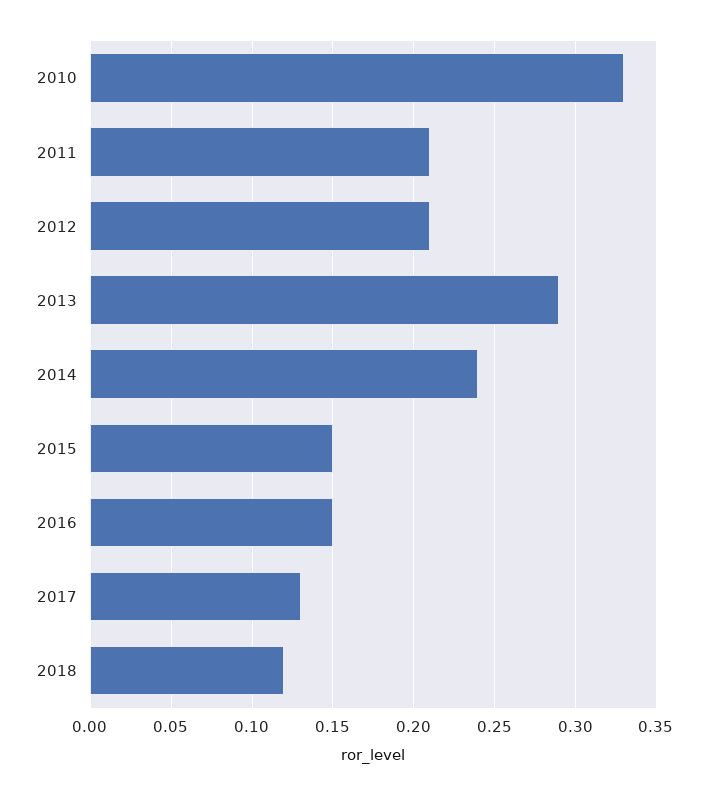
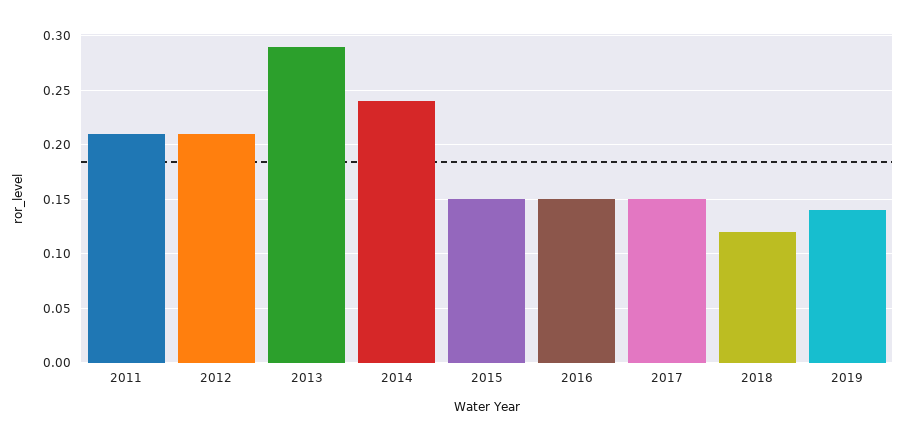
2010: 0.33 -> none
2017: 0.13 -> 0.15
2019: none -> 0.14

